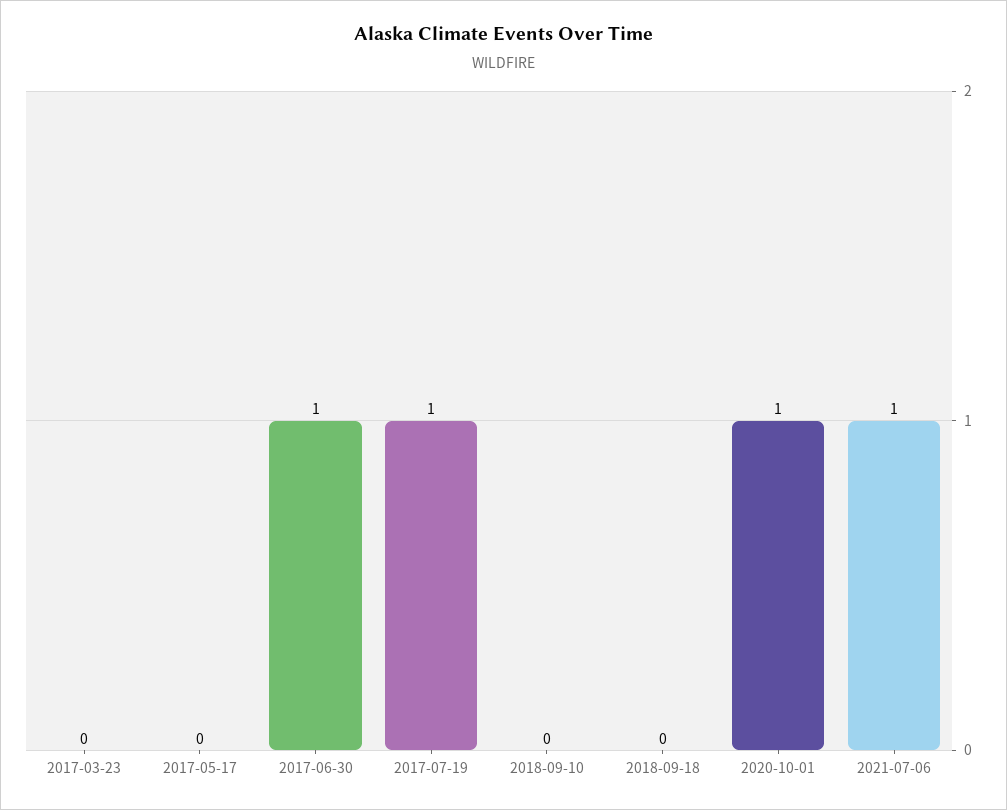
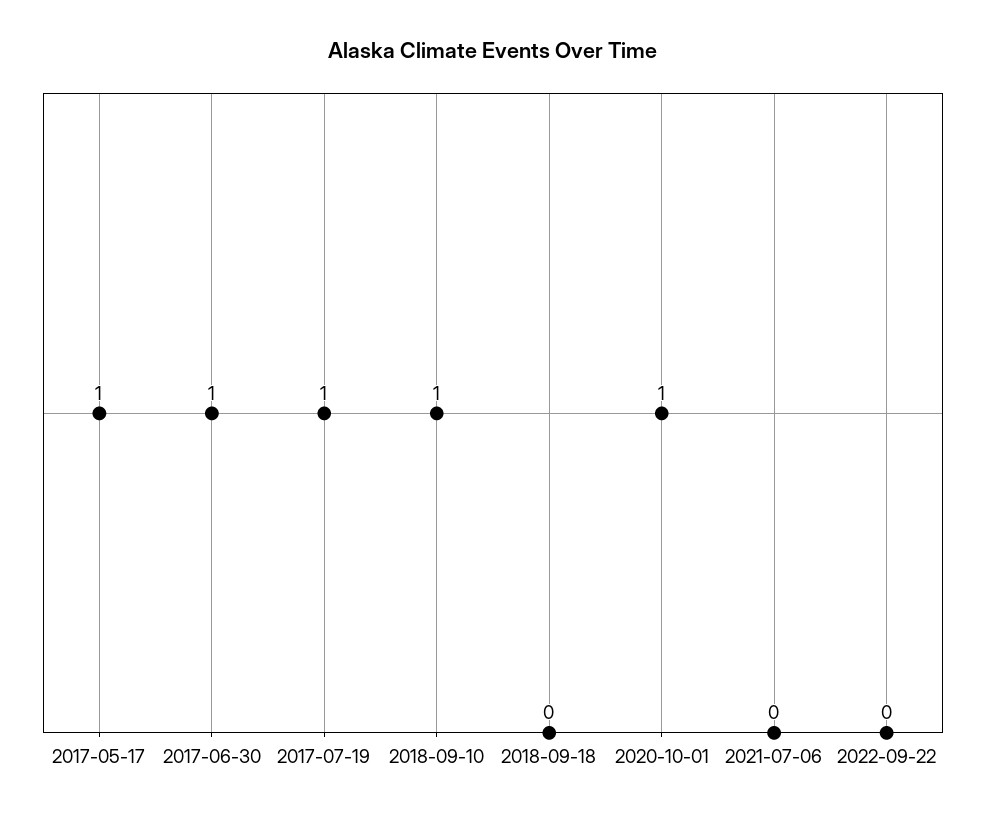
2017-03-23: 0 -> none
2017-05-17: 0 -> 1
2018-09-10: 0 -> 1
2021-07-06: 1 -> 0
2022-09-22: none -> 0

